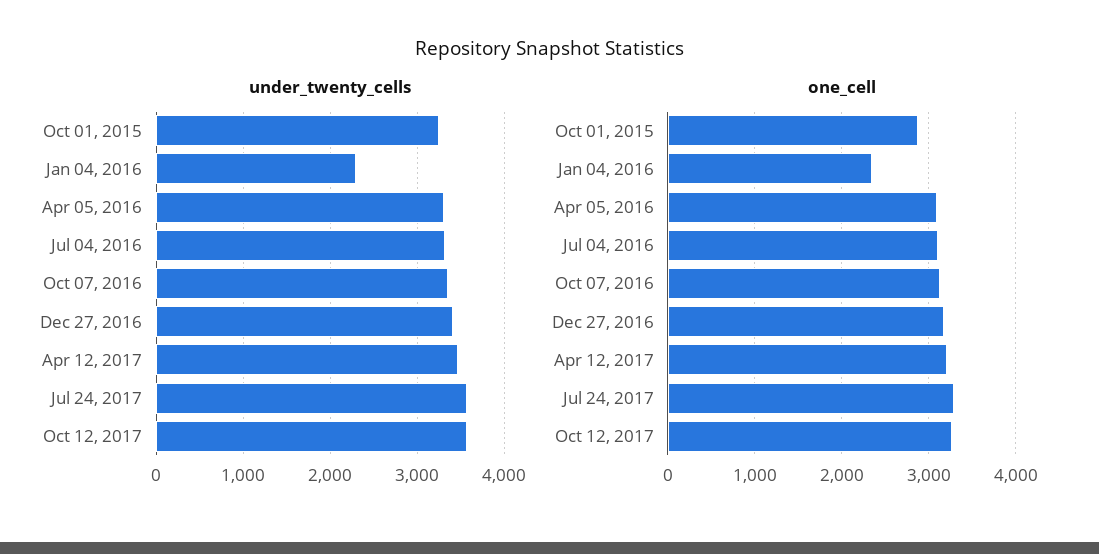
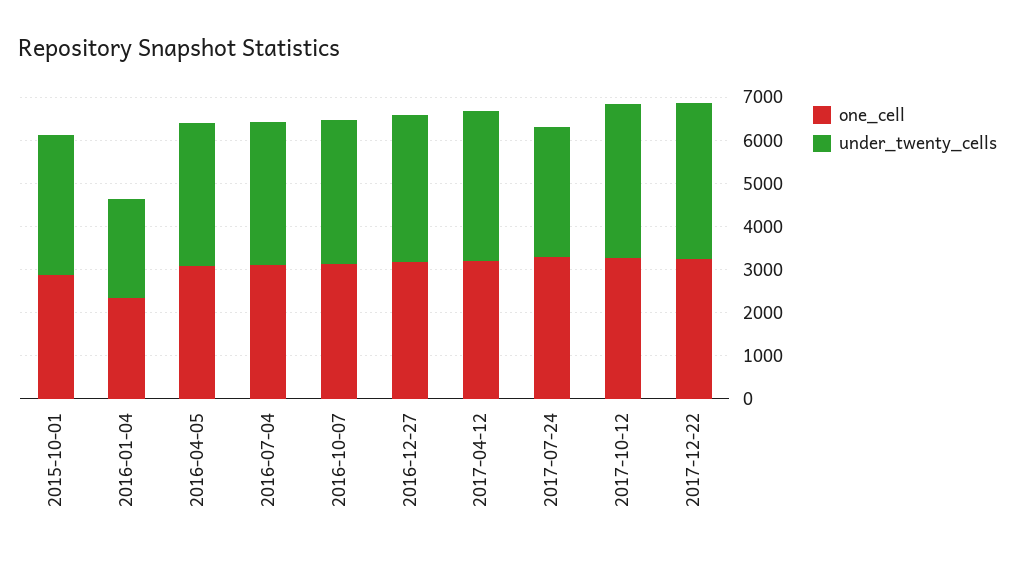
under_twenty_cells, Jul 24, 2017: 3600 -> 3000
one_cell, 2017-12-22: none -> 3200
under_twenty_cells, 2017-12-22: none -> 3600

